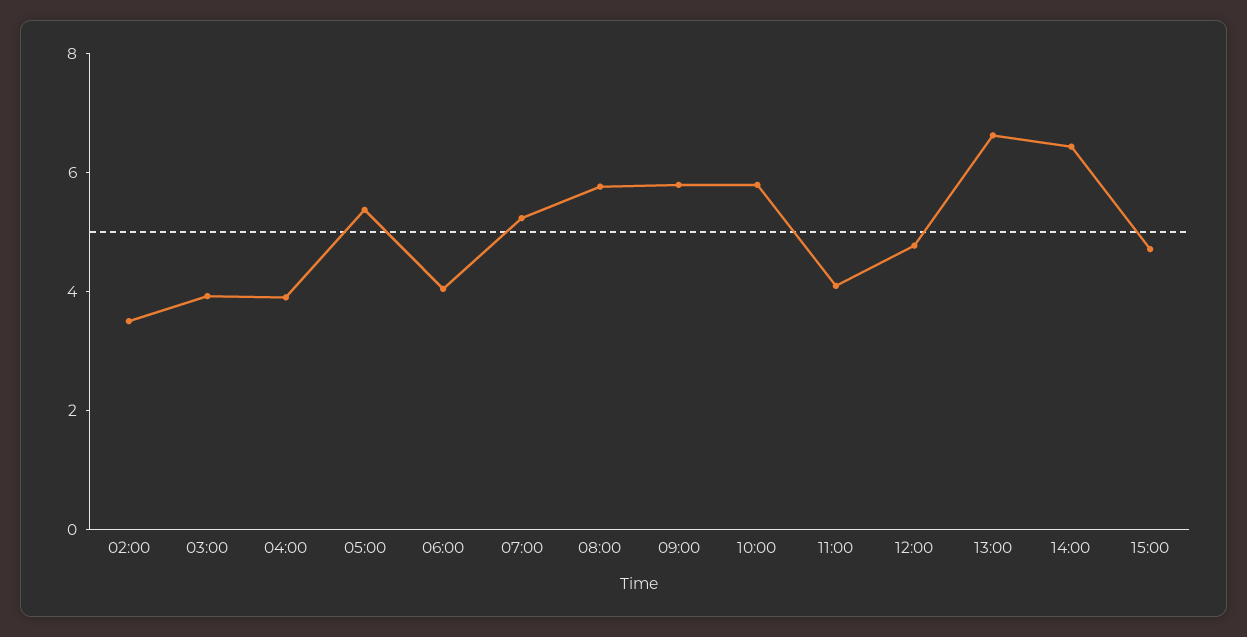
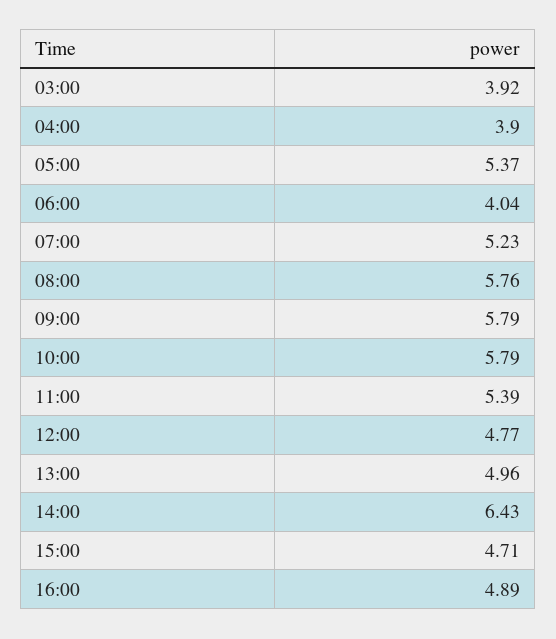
02:00: 3.5 -> none
11:00: 4 -> 5.39
13:00: 6.5 -> 4.96
16:00: none -> 4.89

